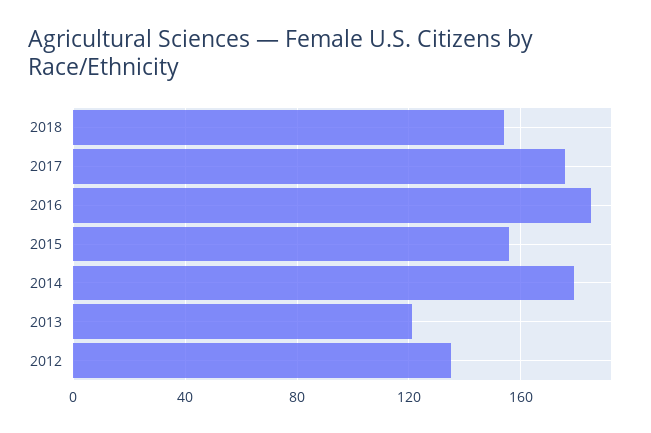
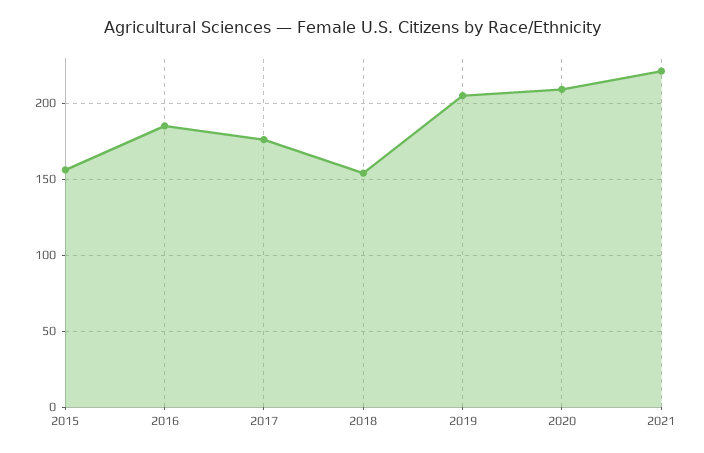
2014: 180 -> none
2013: 120 -> none
2012: 135 -> none
2019: none -> 205
2020: none -> 210
2021: none -> 220

